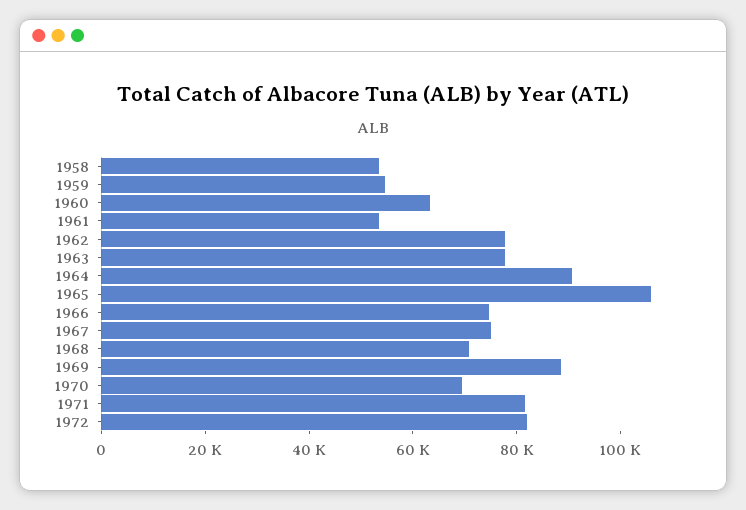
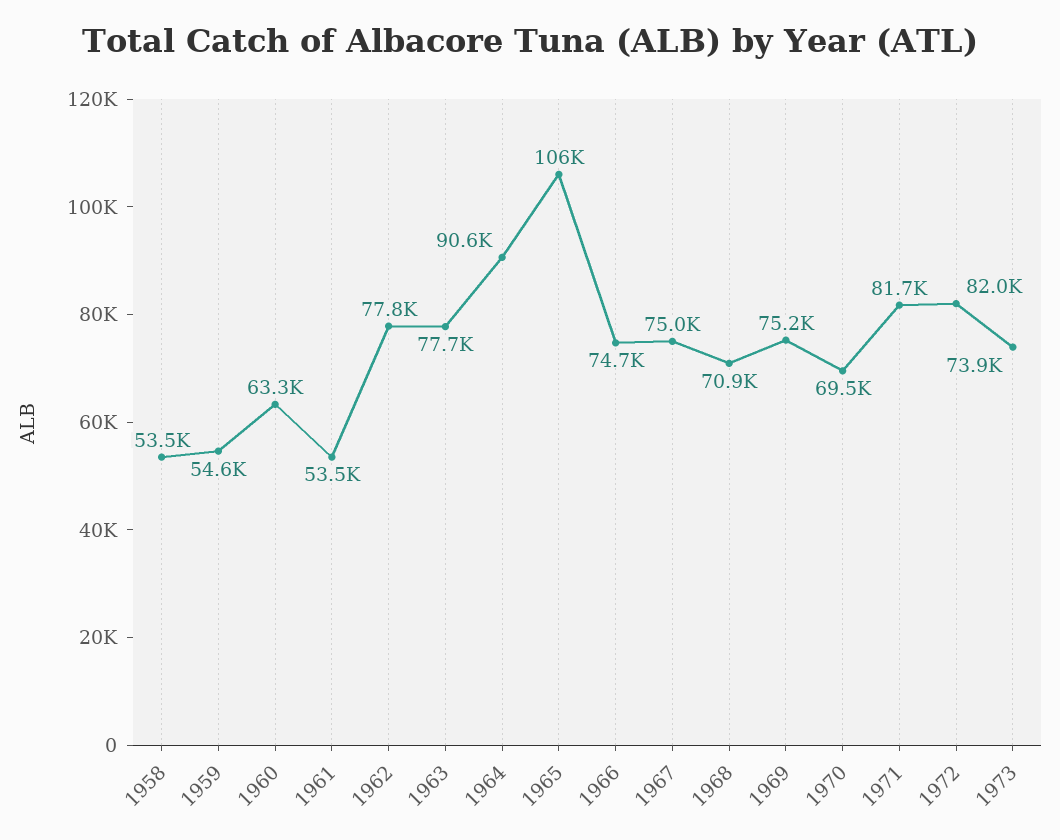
1969: 90000 -> 75200
1973: none -> 73900

